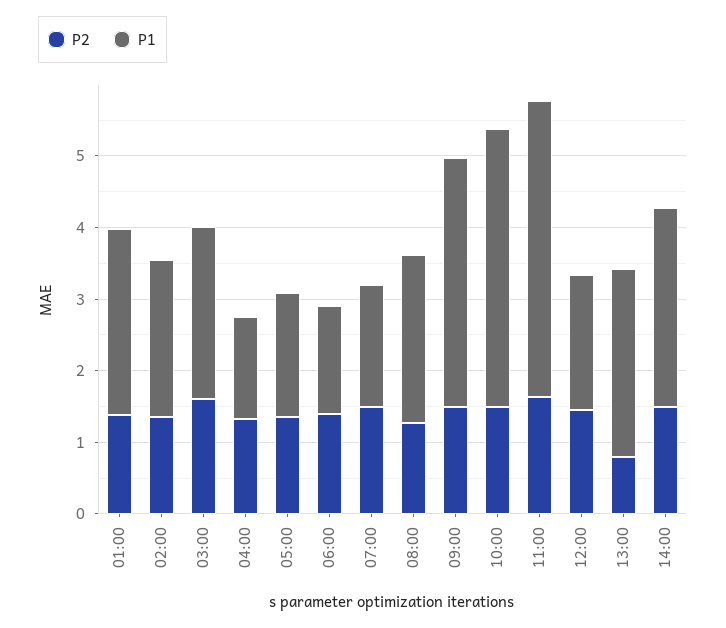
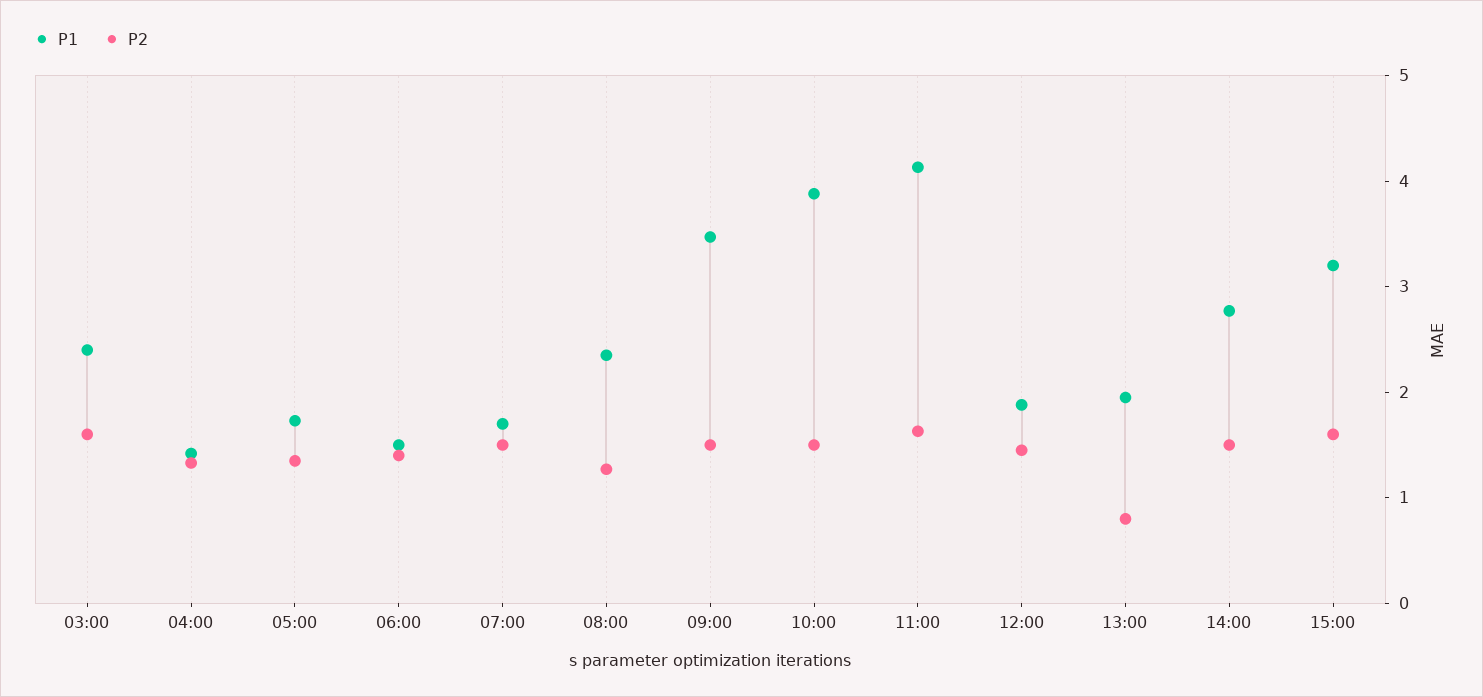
P2, 01:00: 1.4 -> none
P1, 01:00: 2.6 -> none
P2, 02:00: 1.4 -> none
P1, 02:00: 2.2 -> none
P1, 13:00: 2.6 -> 2
P1, 15:00: none -> 3.2
P2, 15:00: none -> 1.6

